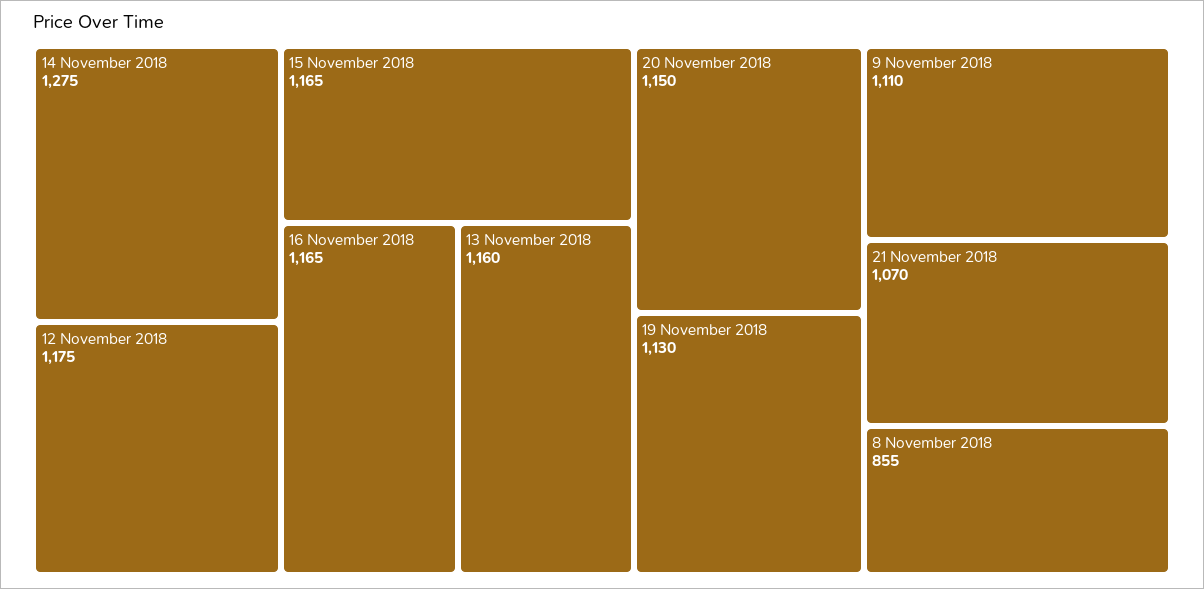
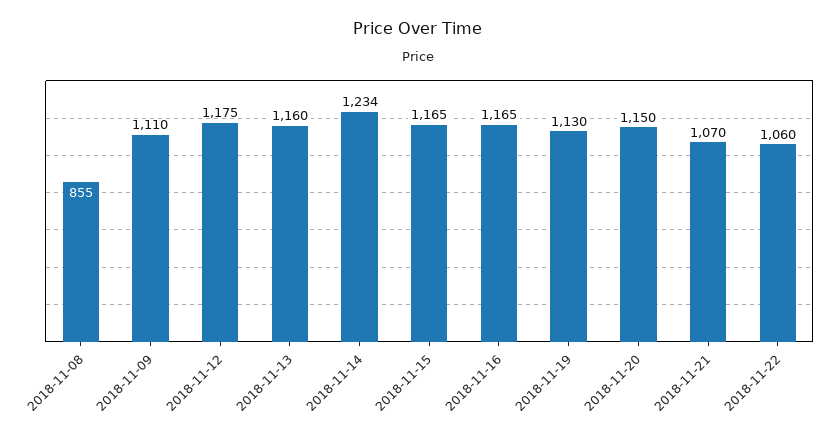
14 November 2018: 1275 -> 1234
2018-11-22: none -> 1060

